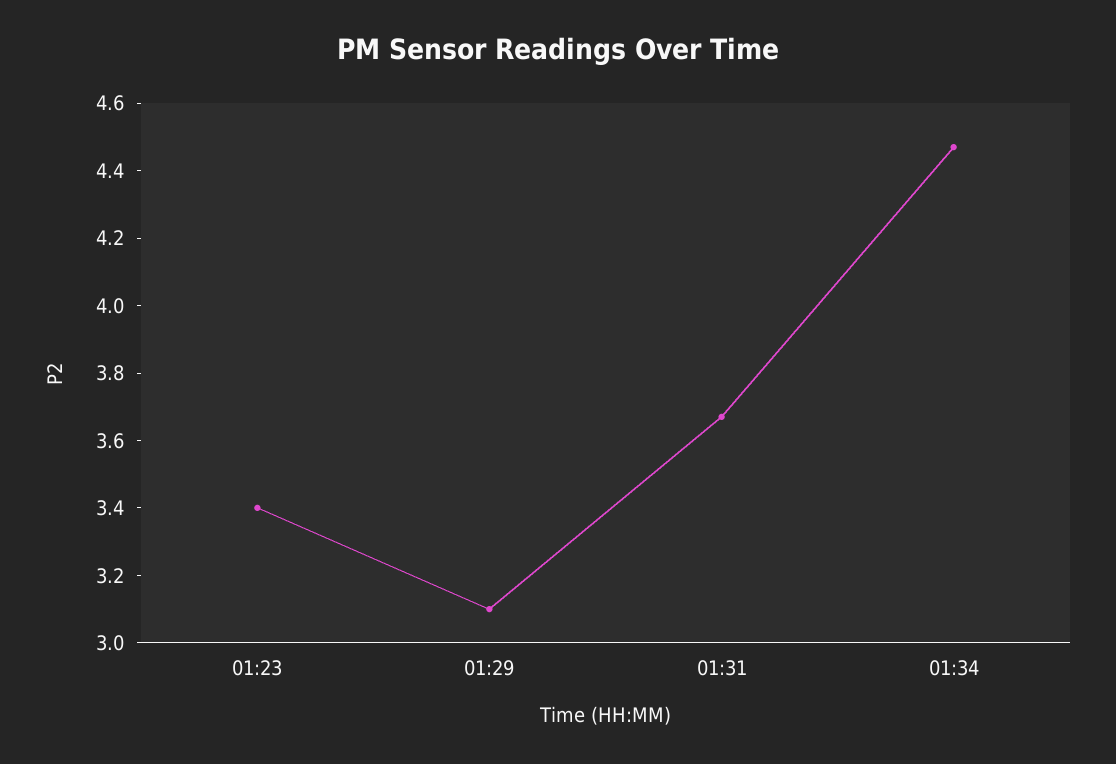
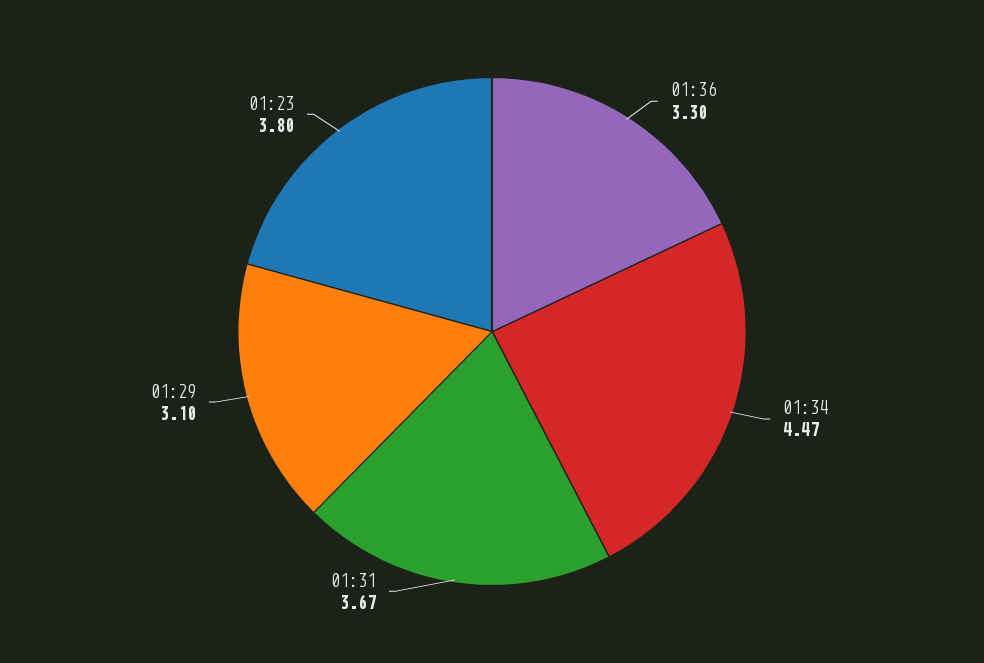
01:23: 3.4 -> 3.8
01:36: none -> 3.3

